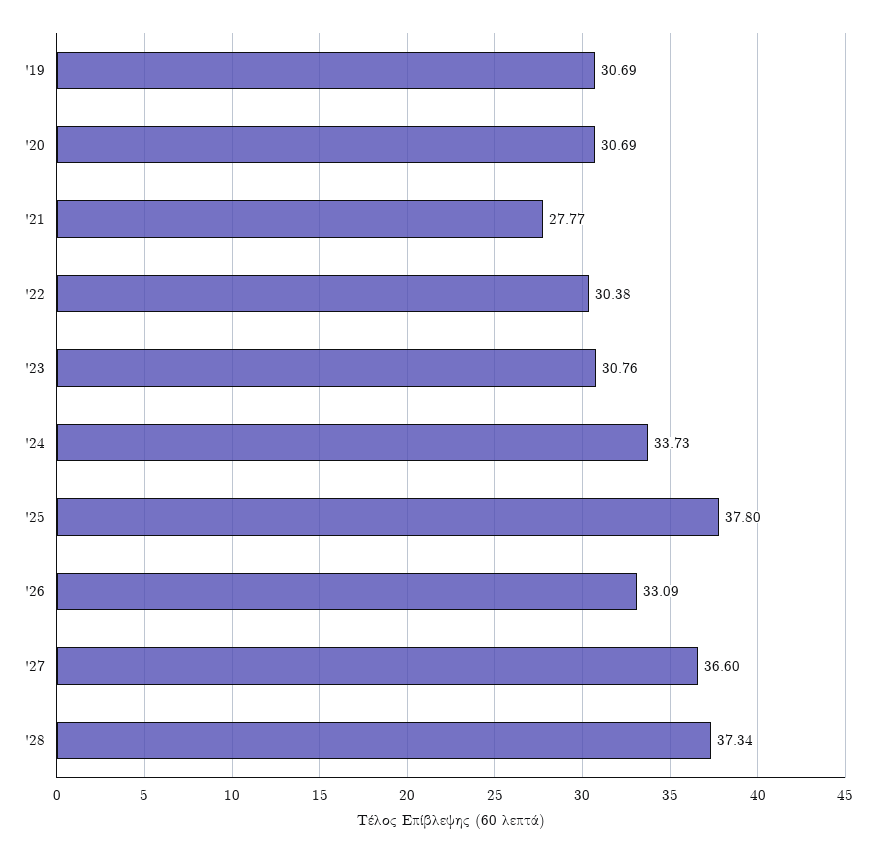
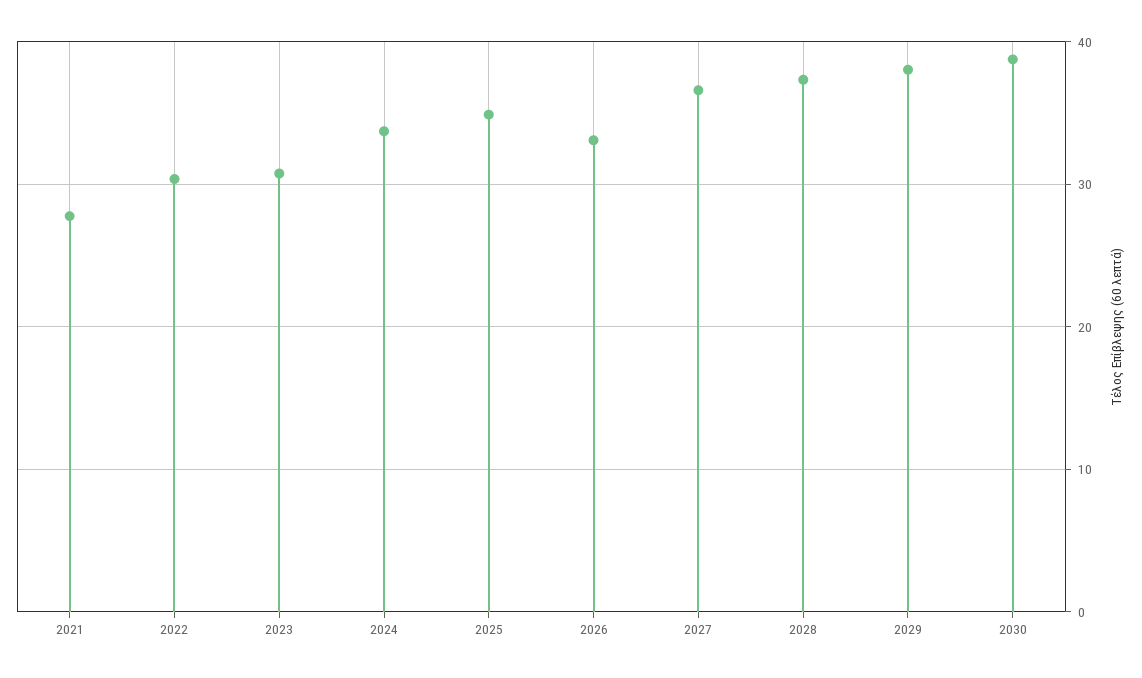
'19: 30.69 -> none
'20: 30.69 -> none
'25: 37.8 -> 35
2029: none -> 38
2030: none -> 39

